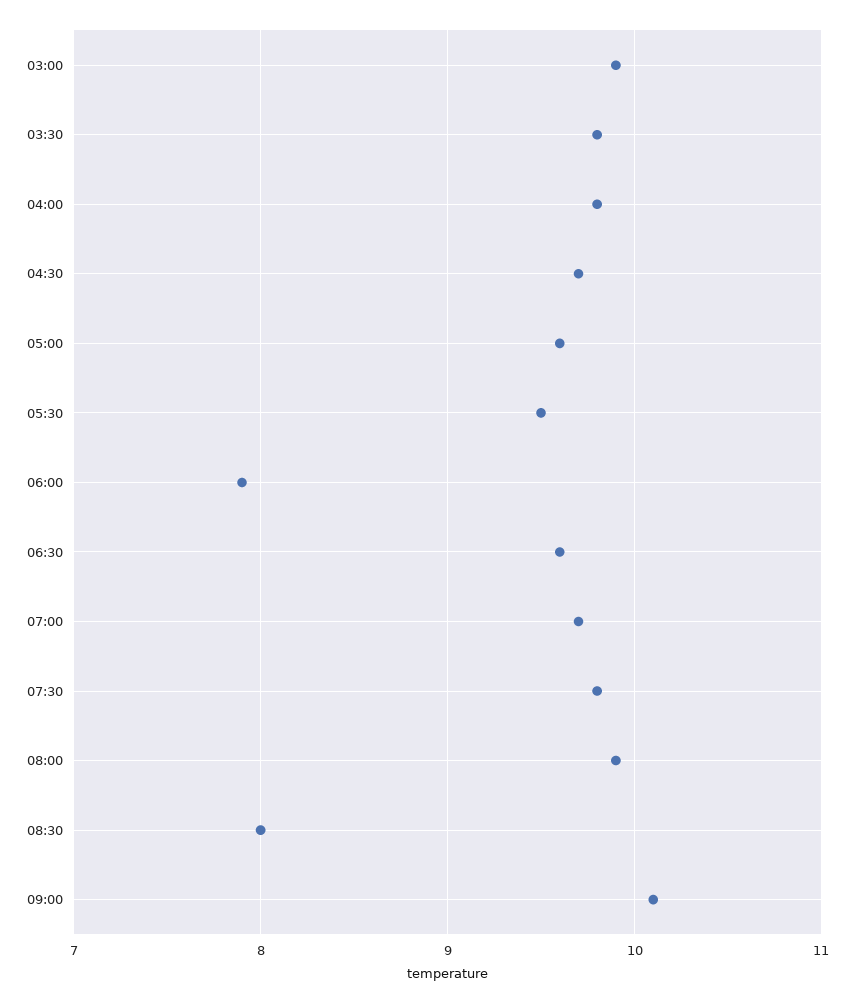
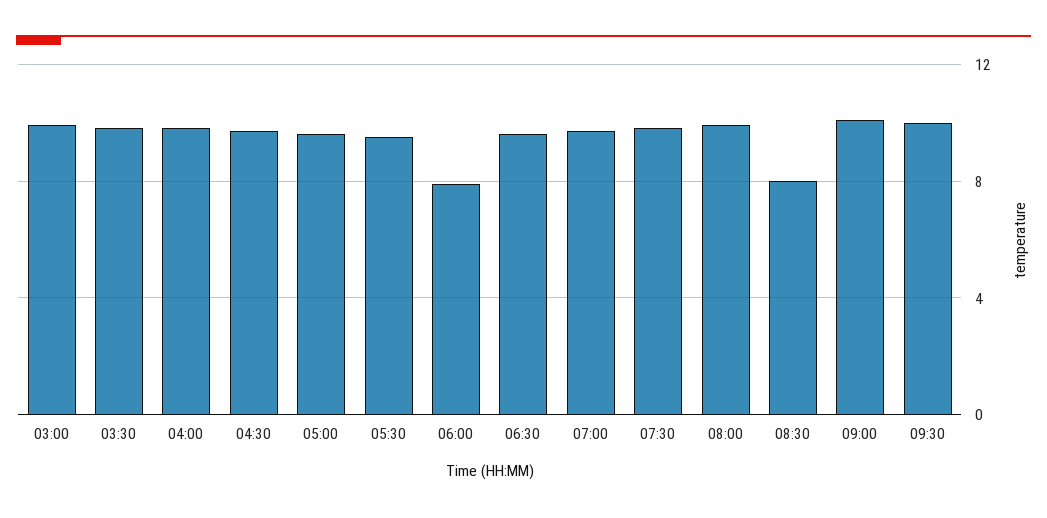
09:30: none -> 10

